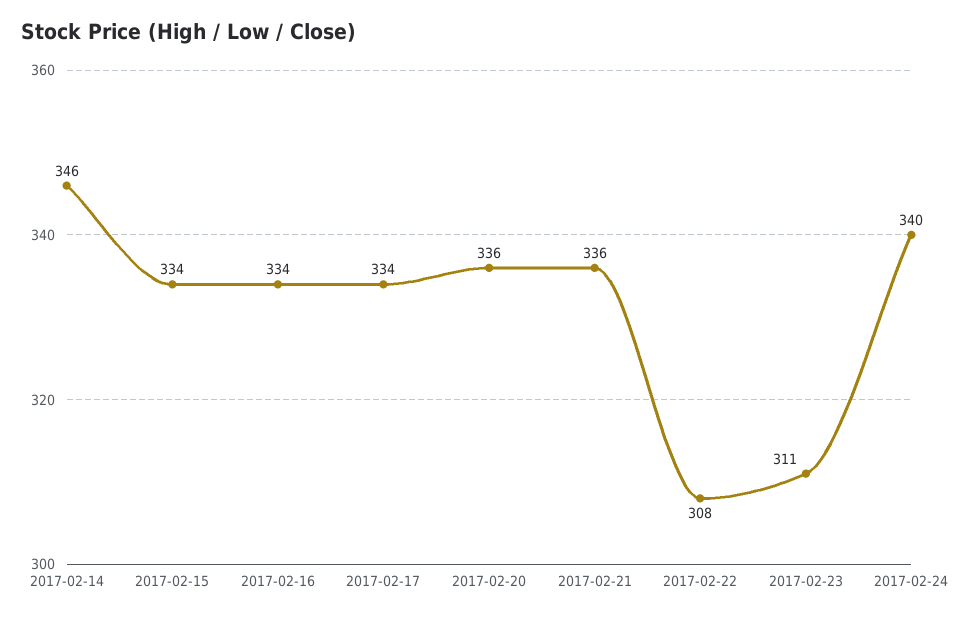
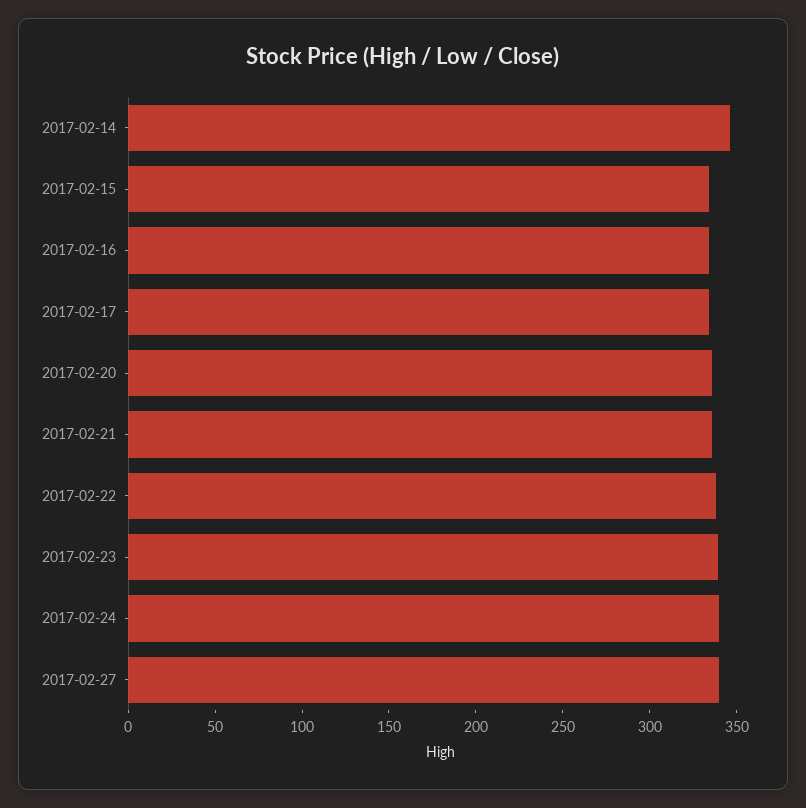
2017-02-22: 308 -> 340
2017-02-23: 311 -> 340
2017-02-27: none -> 340

